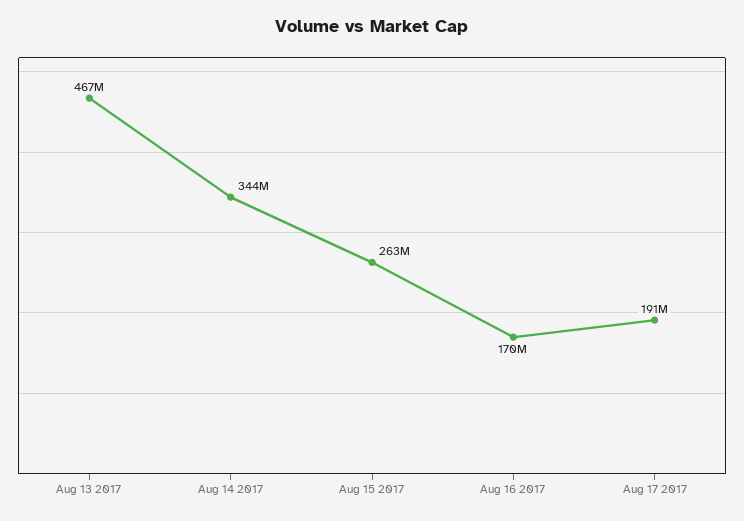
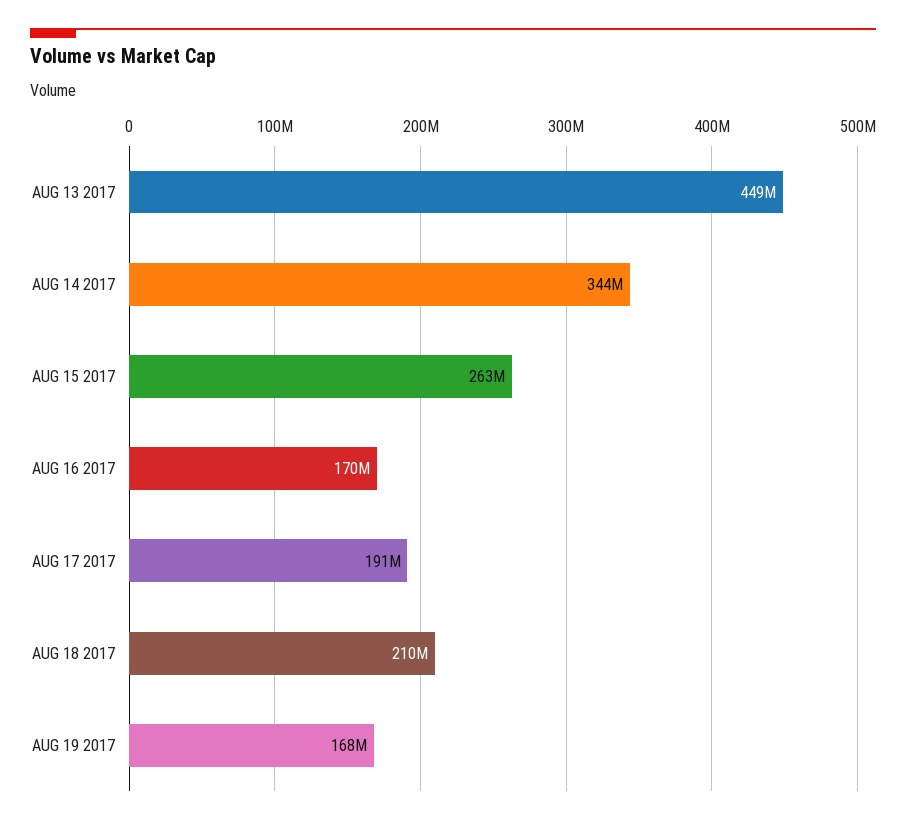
Aug 13 2017: 467000000 -> 449000000
AUG 18 2017: none -> 210000000
AUG 19 2017: none -> 168000000

